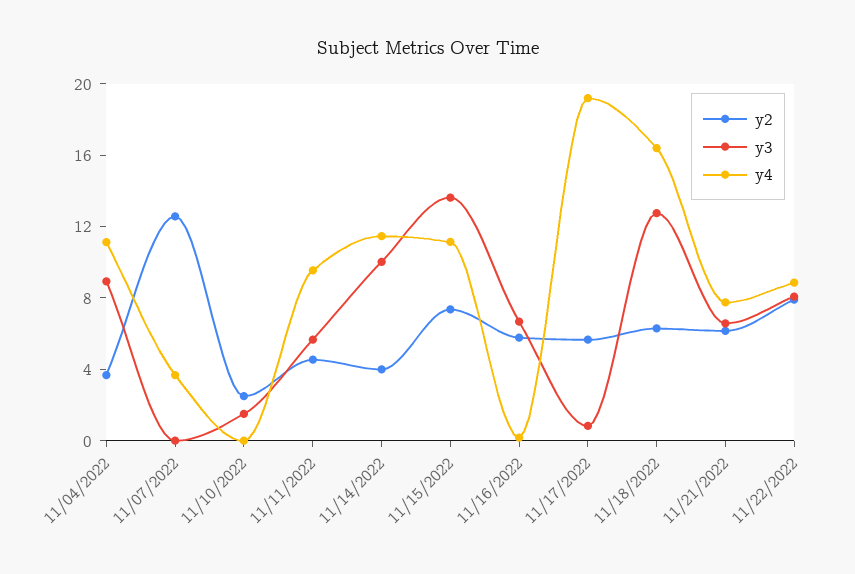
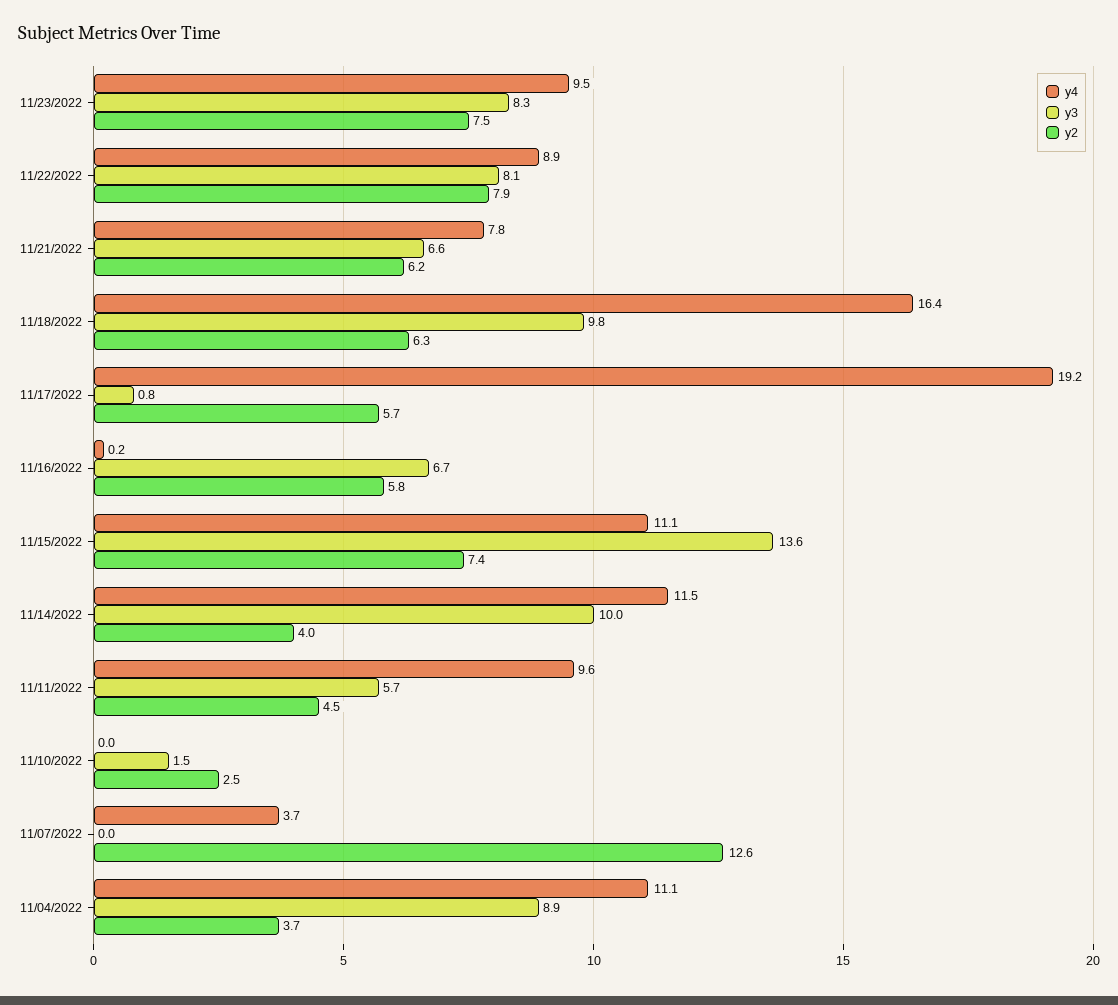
y3, 11/18/2022: 13 -> 9.8
y4, 11/23/2022: none -> 9.5
y3, 11/23/2022: none -> 8.3
y2, 11/23/2022: none -> 7.5

